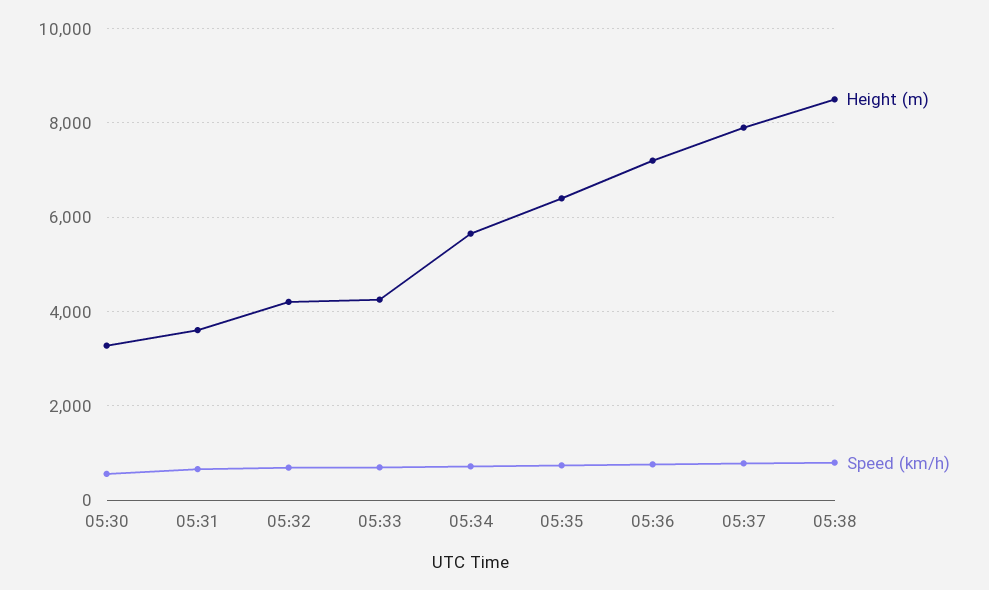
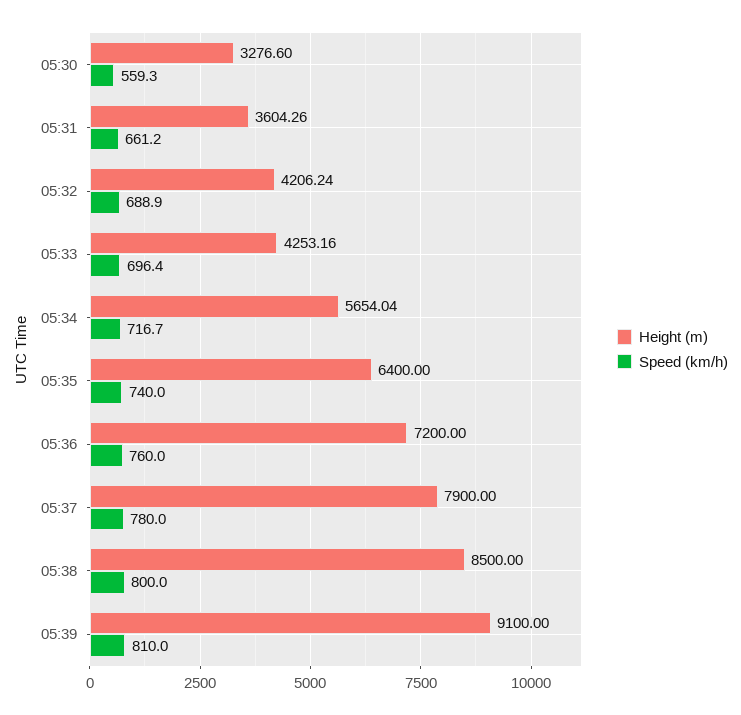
Height (m), 05:39: none -> 9100
Speed (km/h), 05:39: none -> 810

